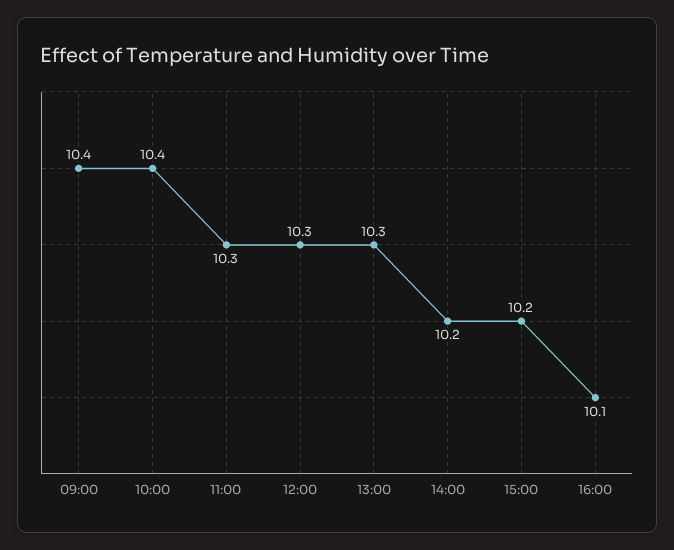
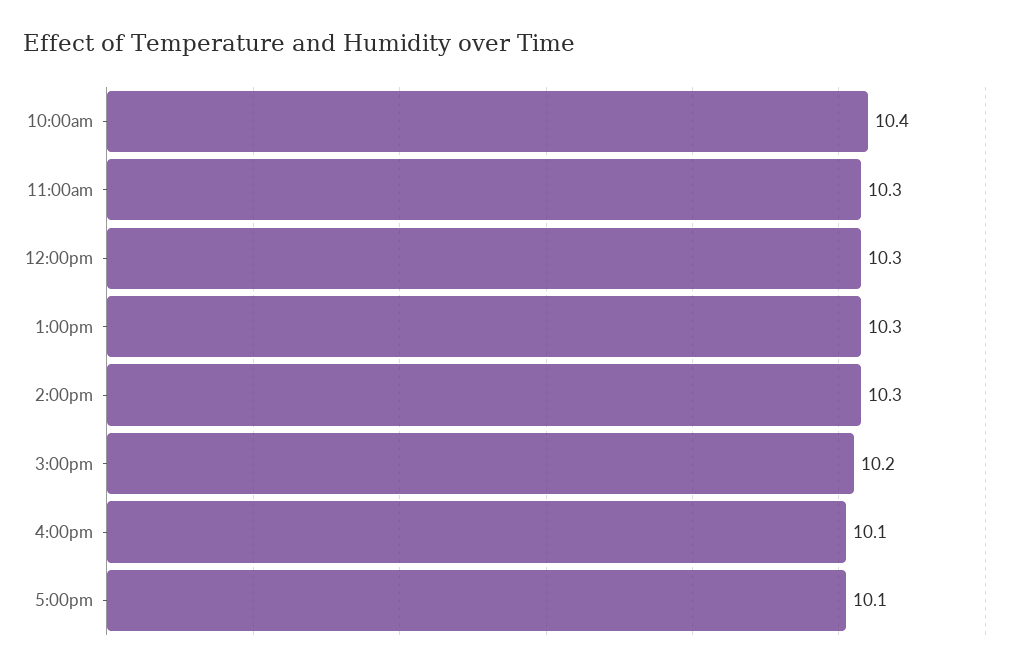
09:00: 10.4 -> none
14:00: 10.2 -> 10.3
5:00pm: none -> 10.1

